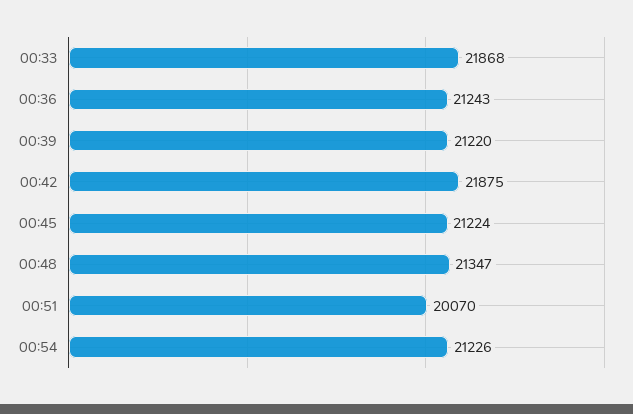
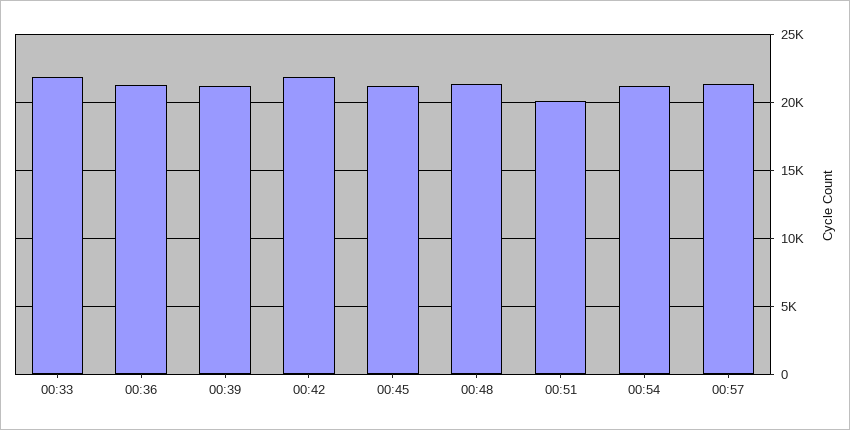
00:57: none -> 21500

